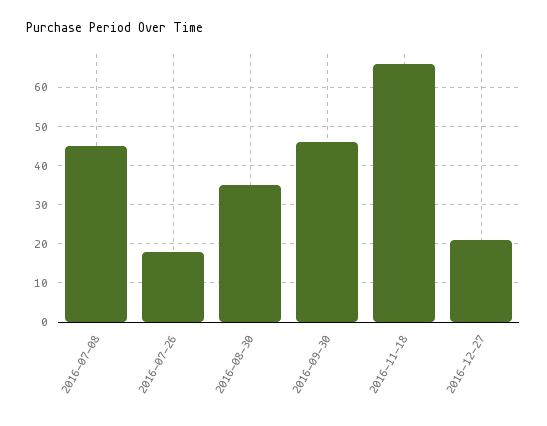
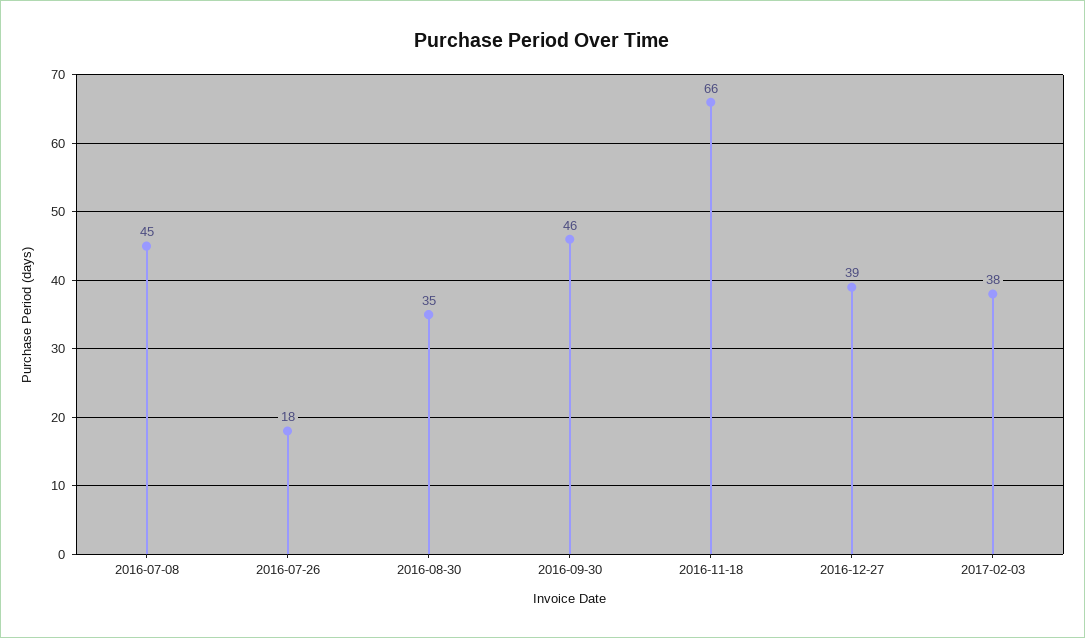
2016-12-27: 20 -> 39
2017-02-03: none -> 38

